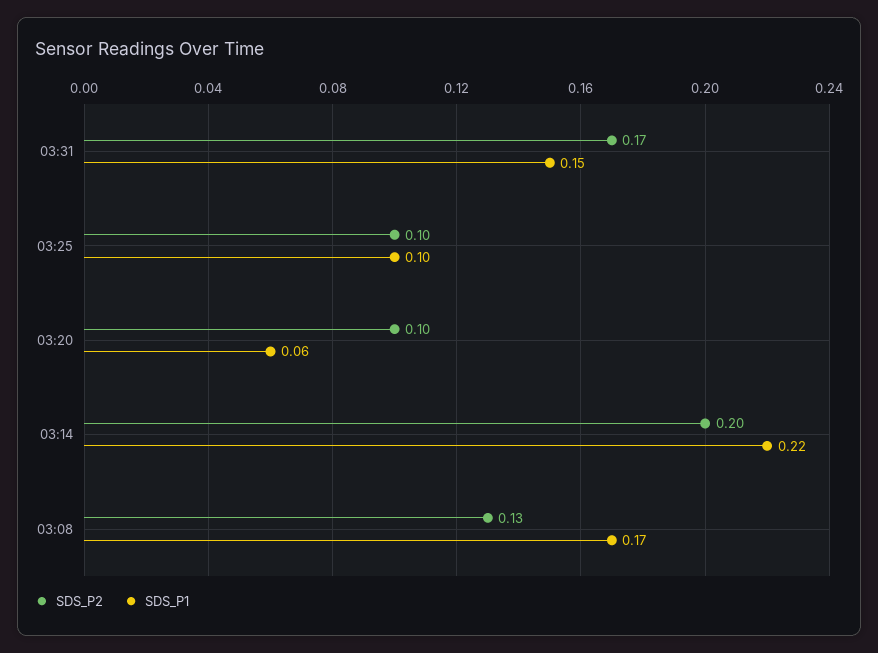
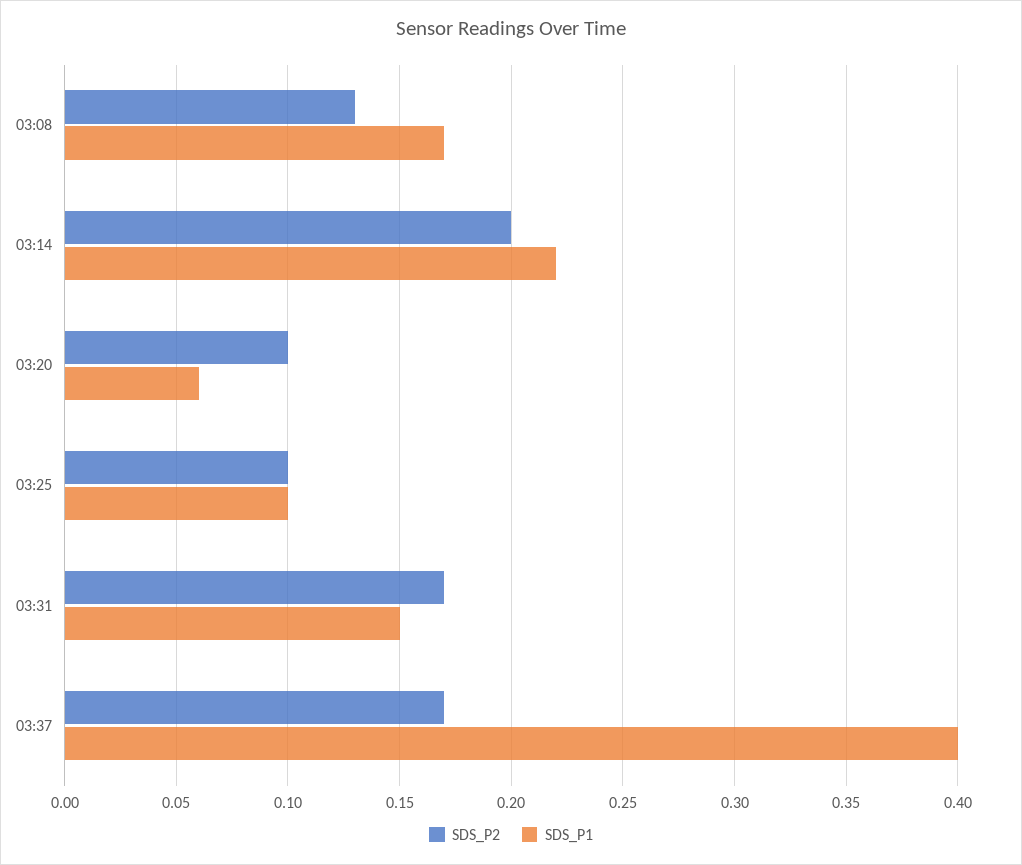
SDS_P2, 03:37: none -> 0.17
SDS_P1, 03:37: none -> 0.4

